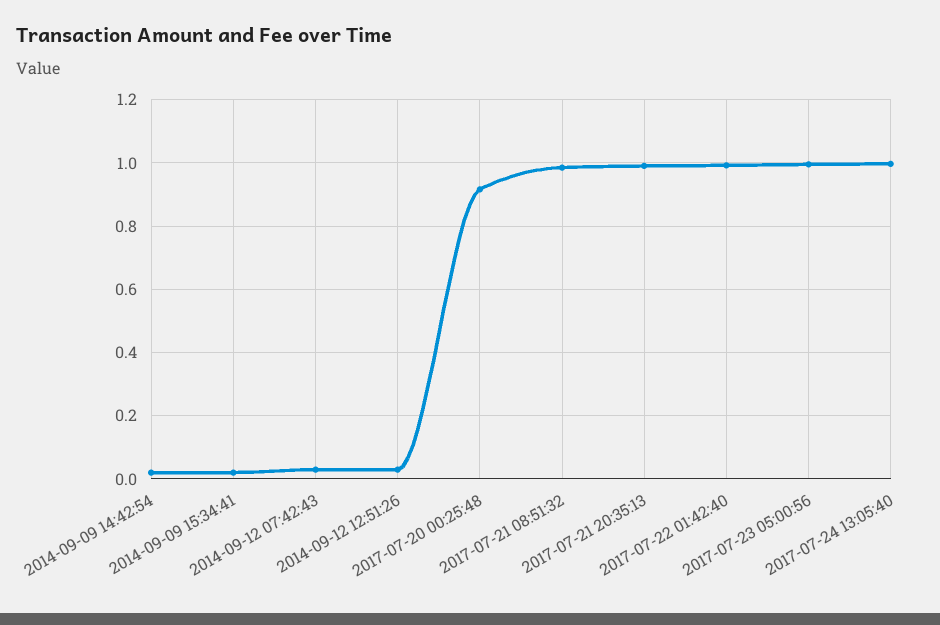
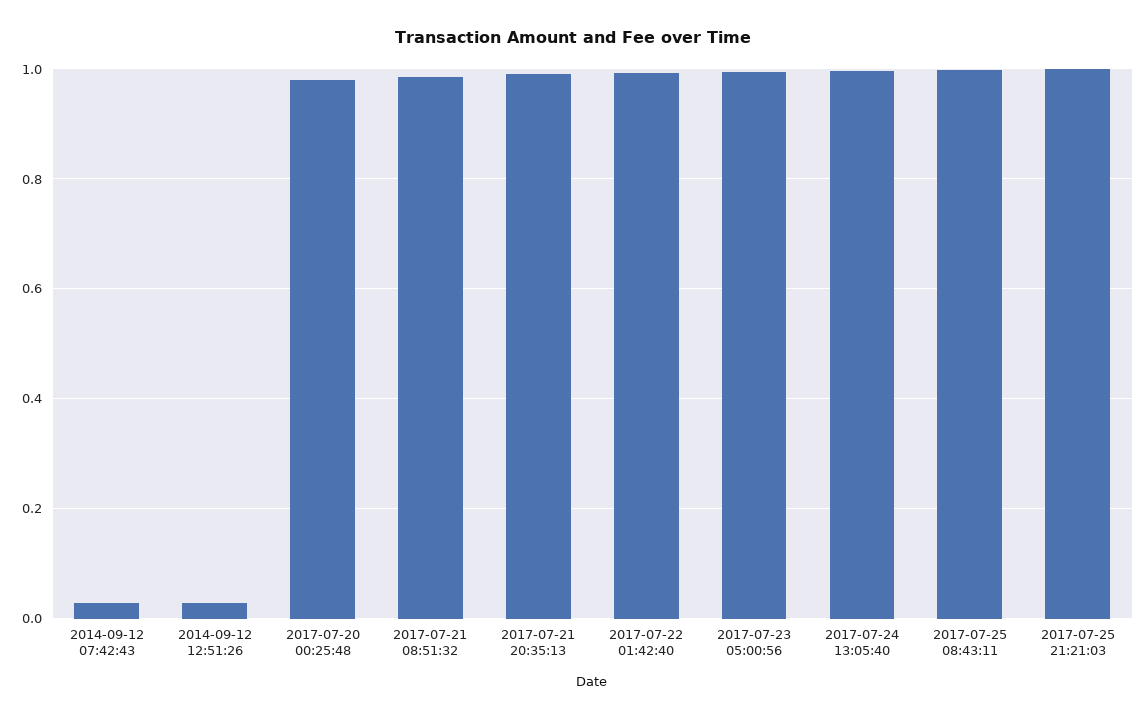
2014-09-09 14:42:54: 0.02 -> none
2014-09-09 15:34:41: 0.02 -> none
2017-07-20 00:25:48: 0.92 -> 0.98
2017-07-25 08:43:11: none -> 1
2017-07-25 21:21:03: none -> 1

